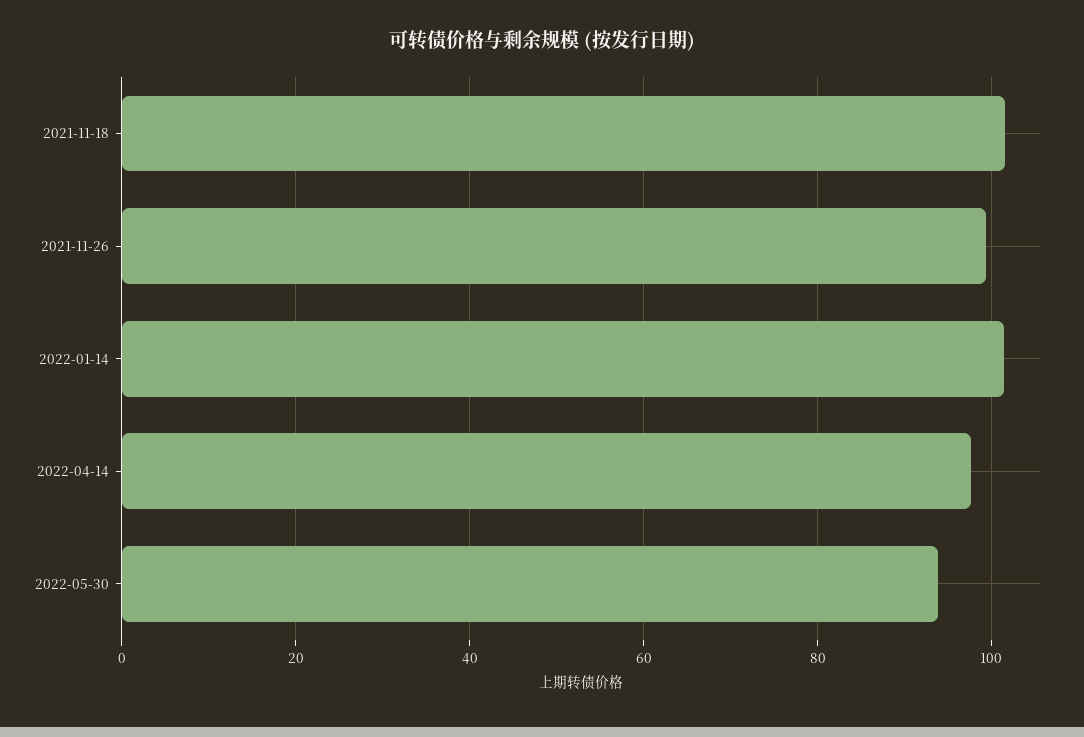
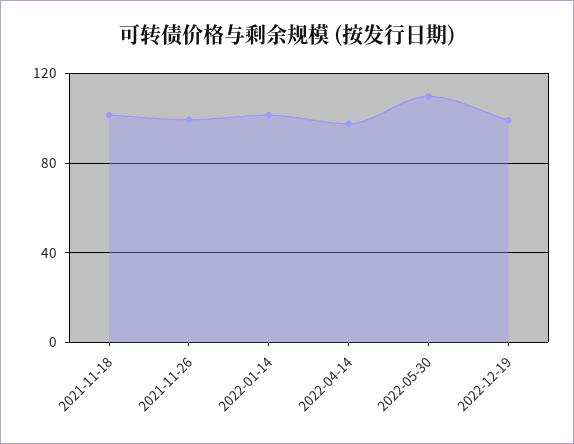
2022-05-30: 94 -> 110
2022-12-19: none -> 100

